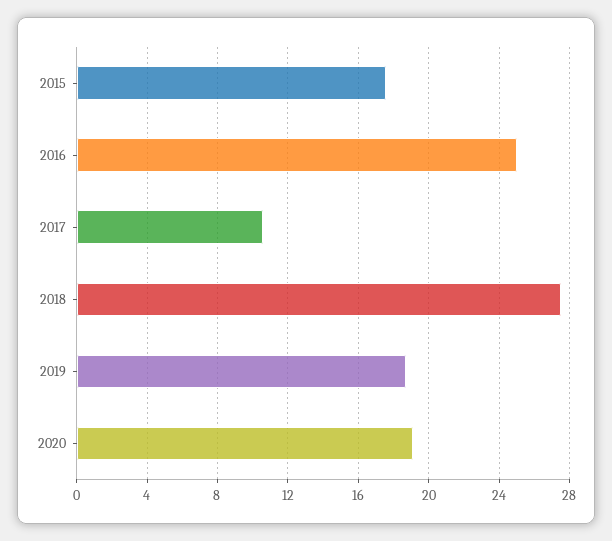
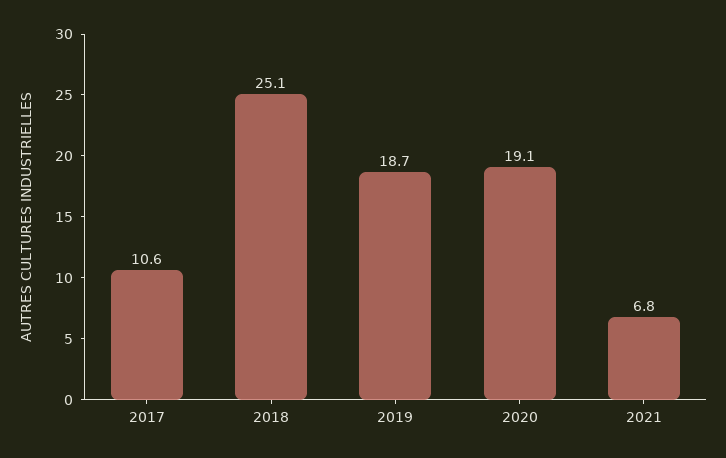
2015: 17.5 -> none
2016: 25 -> none
2018: 27.5 -> 25.1
2021: none -> 6.8

